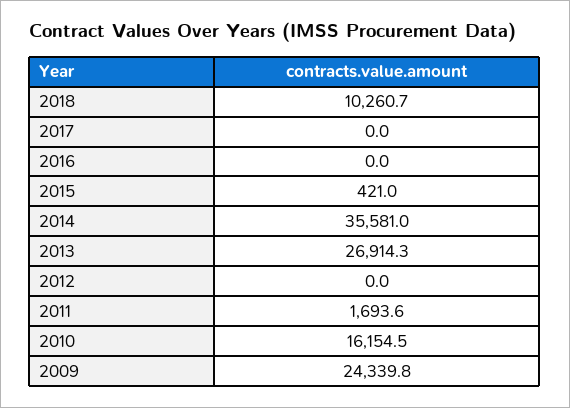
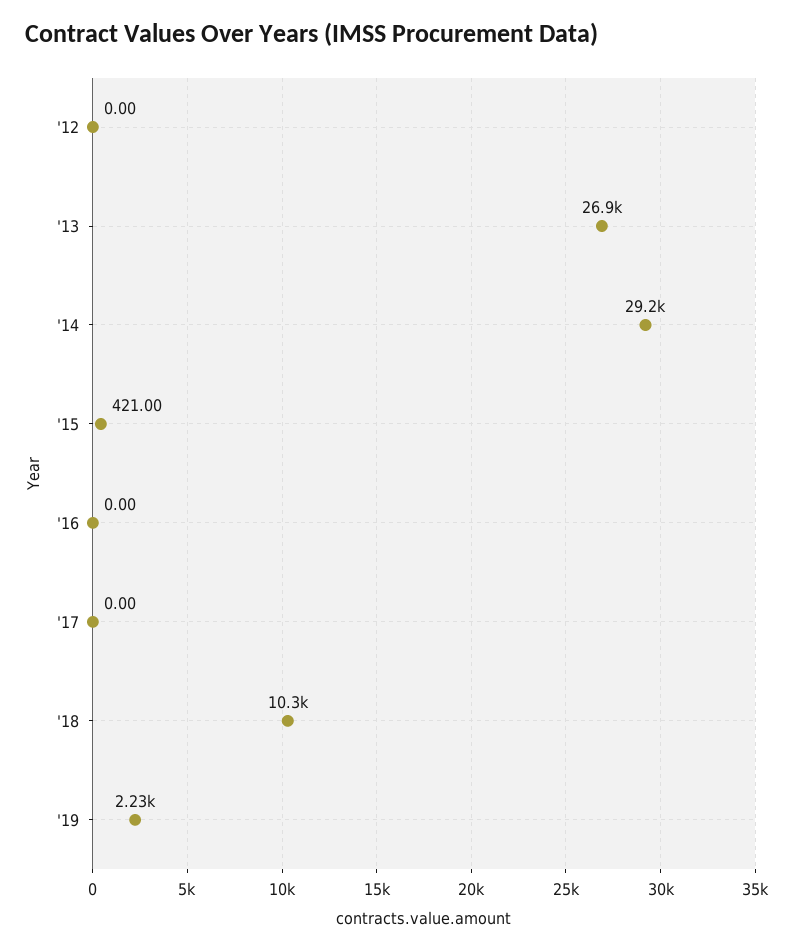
2014: 35581 -> 29200
2011: 1693.6 -> none
2010: 16154.5 -> none
2009: 24339.8 -> none
'19: none -> 2230

